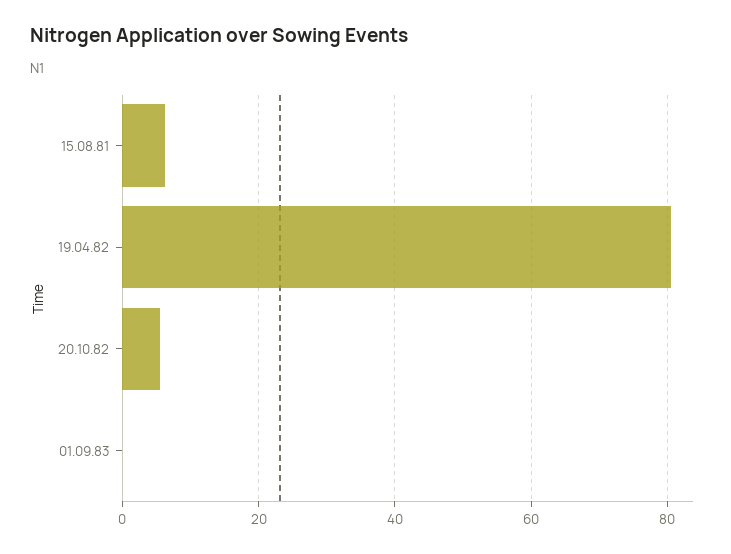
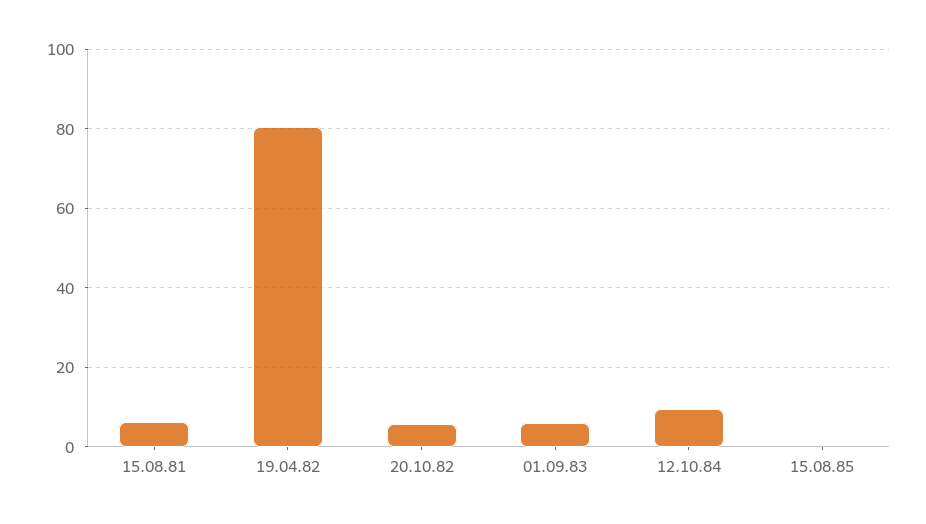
01.09.83: 0 -> 6
12.10.84: none -> 10
15.08.85: none -> 0

